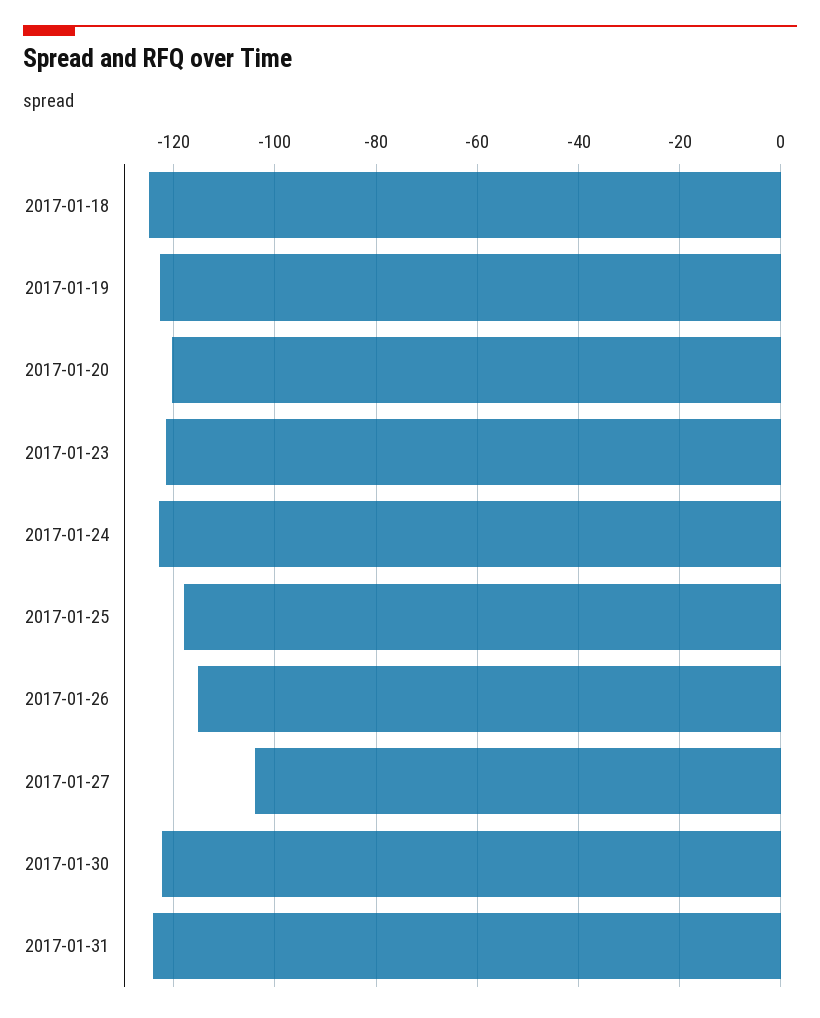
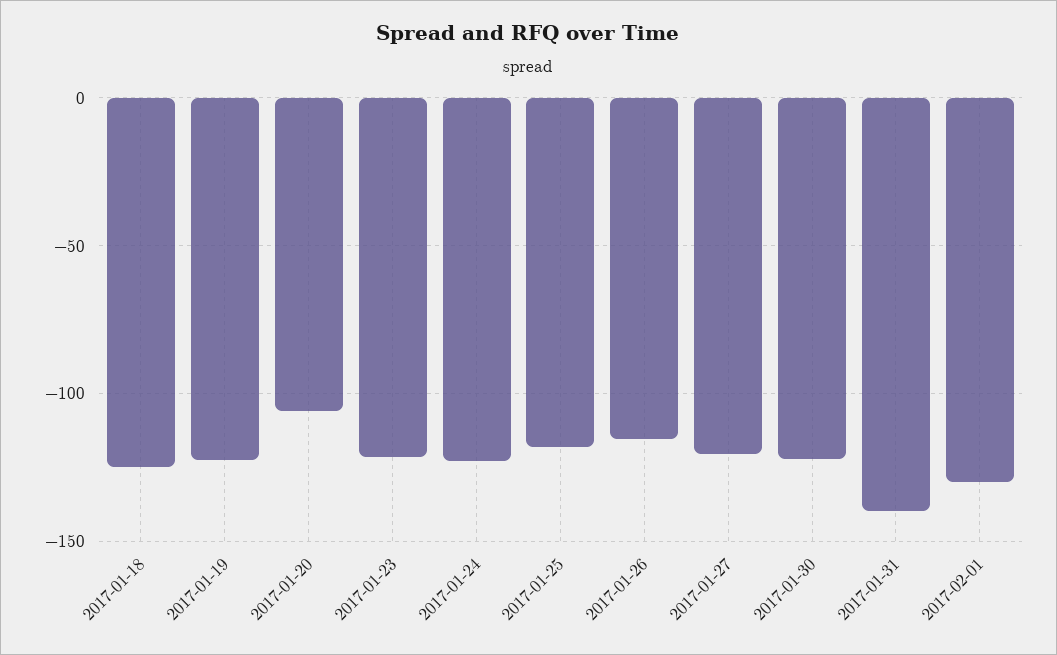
2017-01-20: -120 -> -105
2017-01-27: -104 -> -120
2017-01-31: -124 -> -140
2017-02-01: none -> -130

